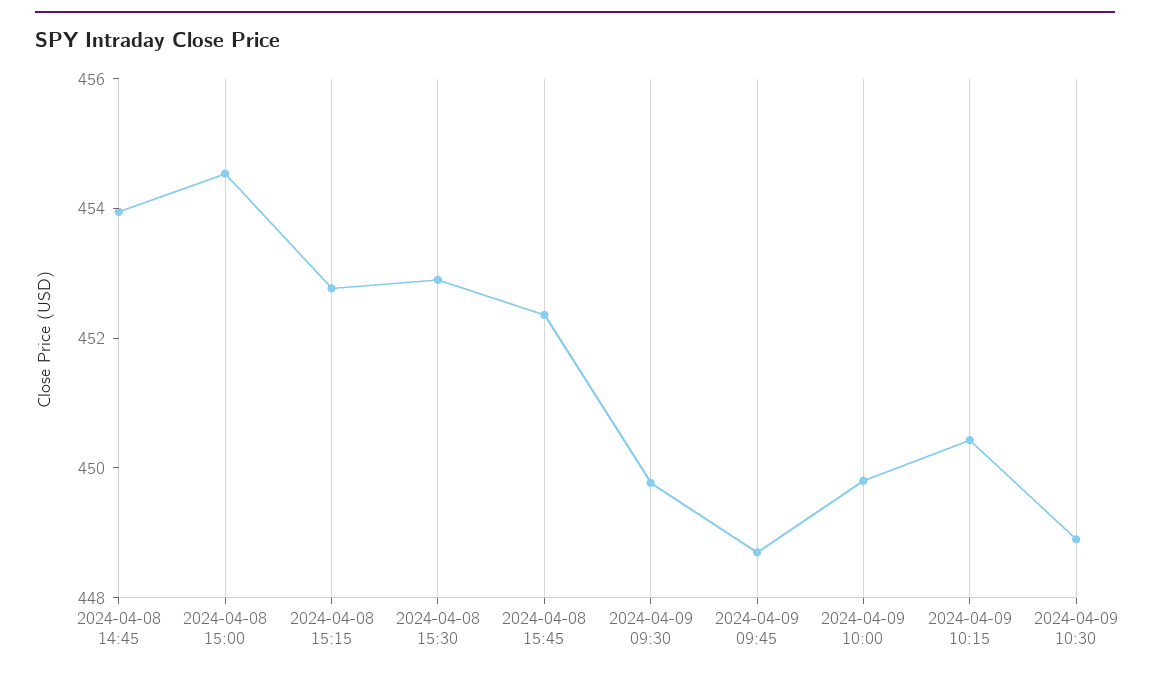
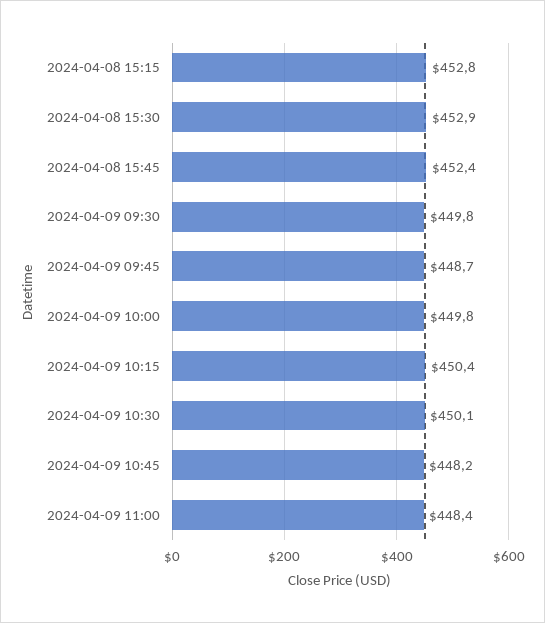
2024-04-08 14:45: 454 -> none
2024-04-08 15:00: 454.5 -> none
2024-04-09 10:30: 449 -> 450.1
2024-04-09 10:45: none -> 448.2
2024-04-09 11:00: none -> 448.4

